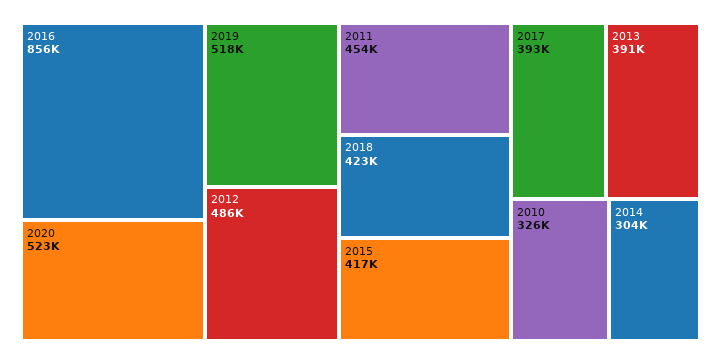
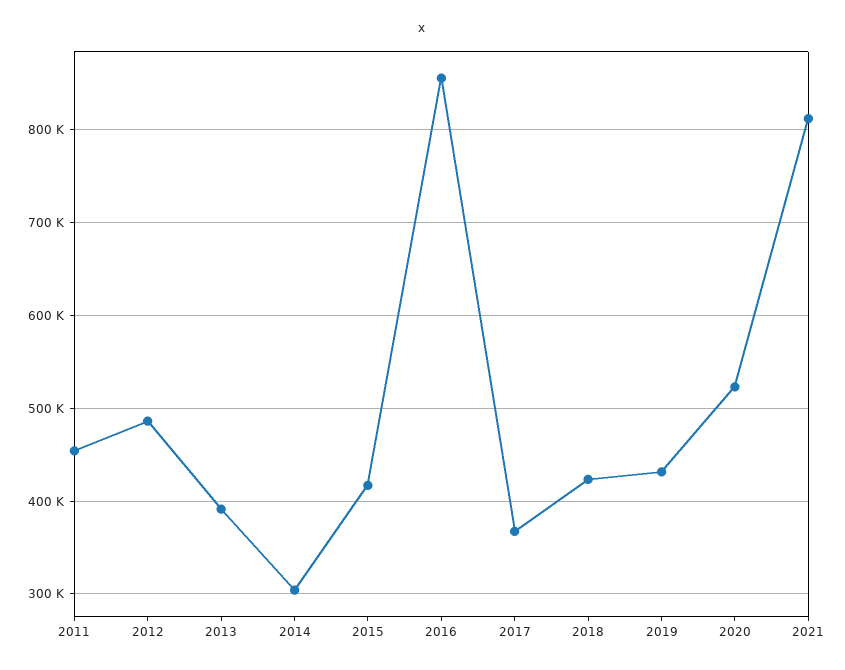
2019: 518000 -> 430000
2017: 393000 -> 370000
2010: 326000 -> none
2021: none -> 810000

